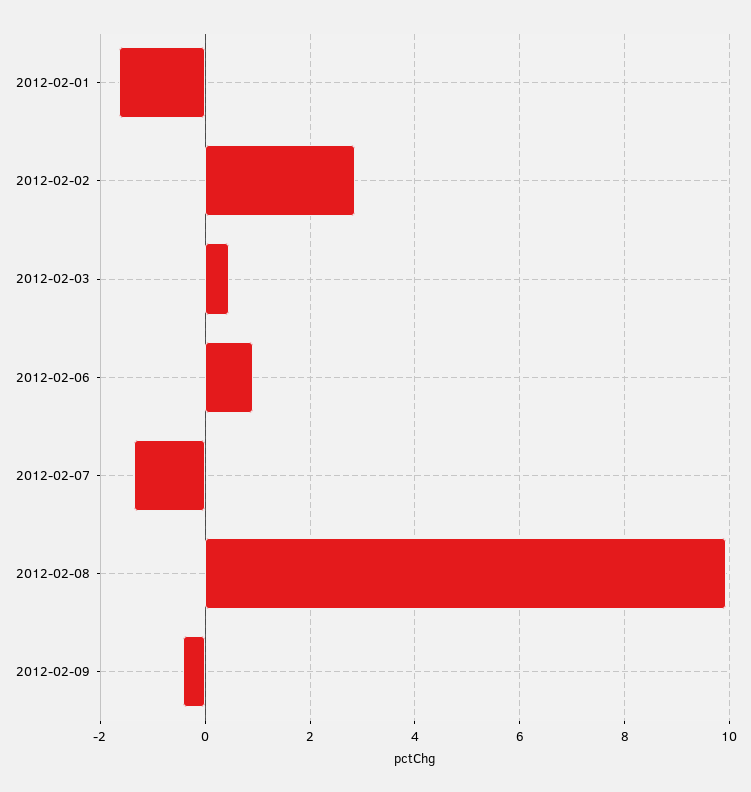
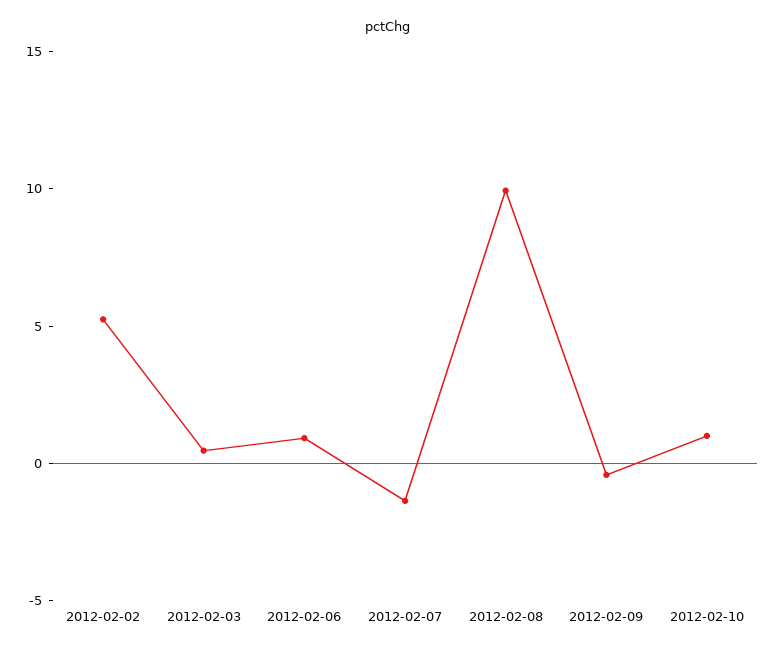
2012-02-01: -1.6 -> none
2012-02-02: 2.8 -> 5
2012-02-10: none -> 1

